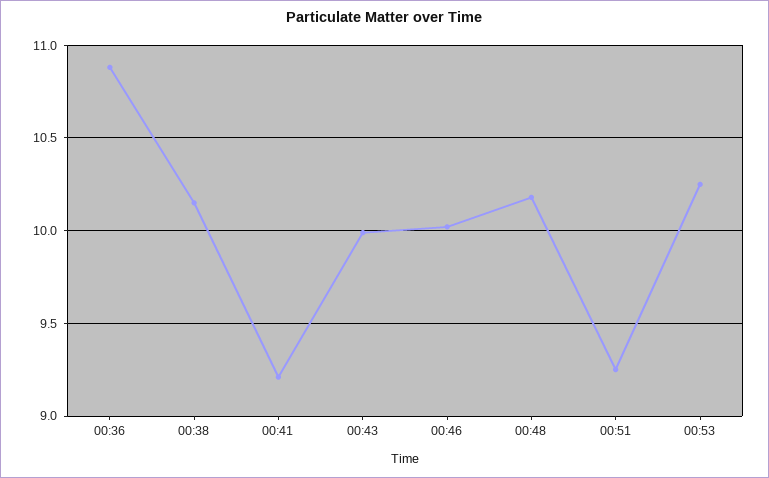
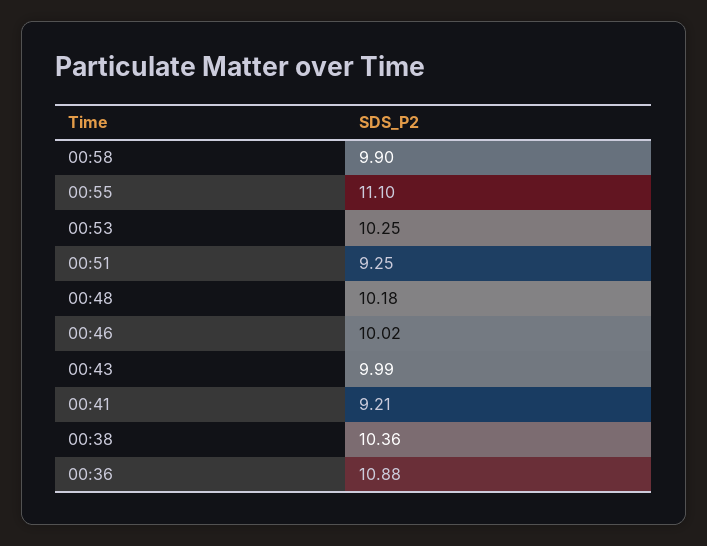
00:38: 10.15 -> 10.36
00:58: none -> 9.9
00:55: none -> 11.1

